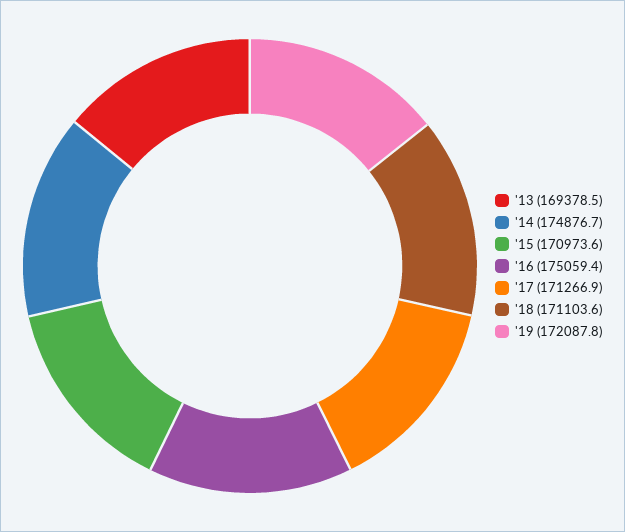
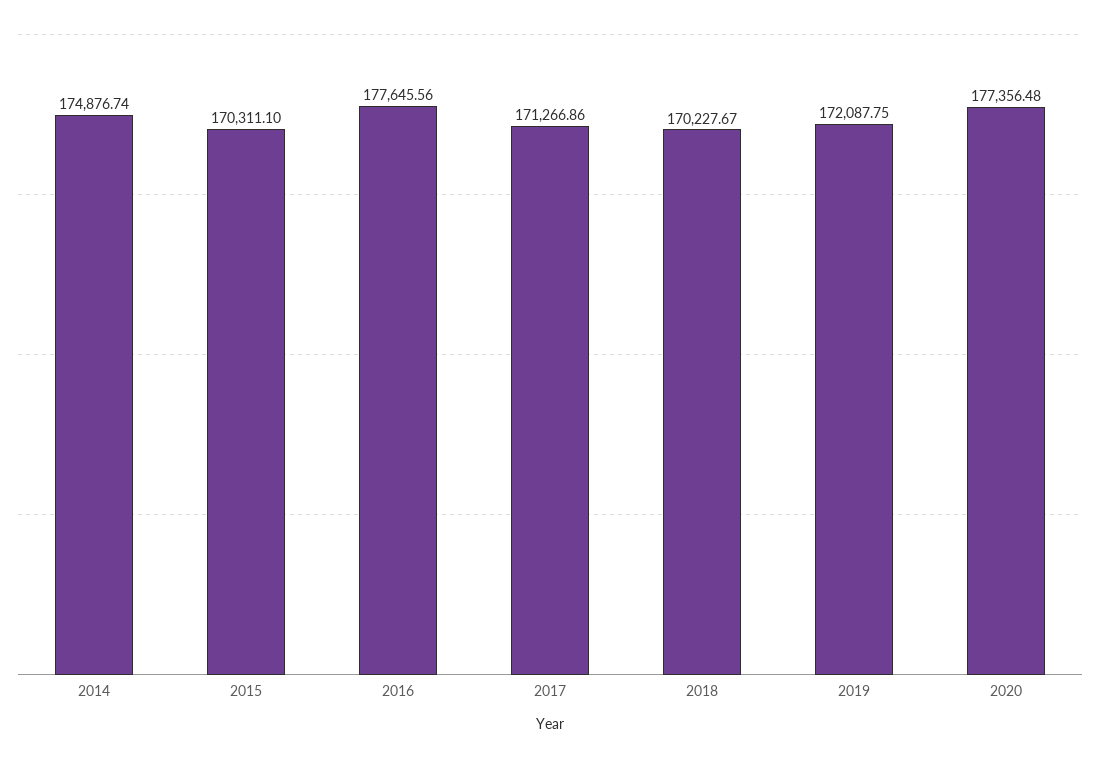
'13: 169378.5 -> none
'15: 170973.6 -> 170311.1
'16: 175059.4 -> 177645.56
'18: 171103.6 -> 170227.67
2020: none -> 177356.48

